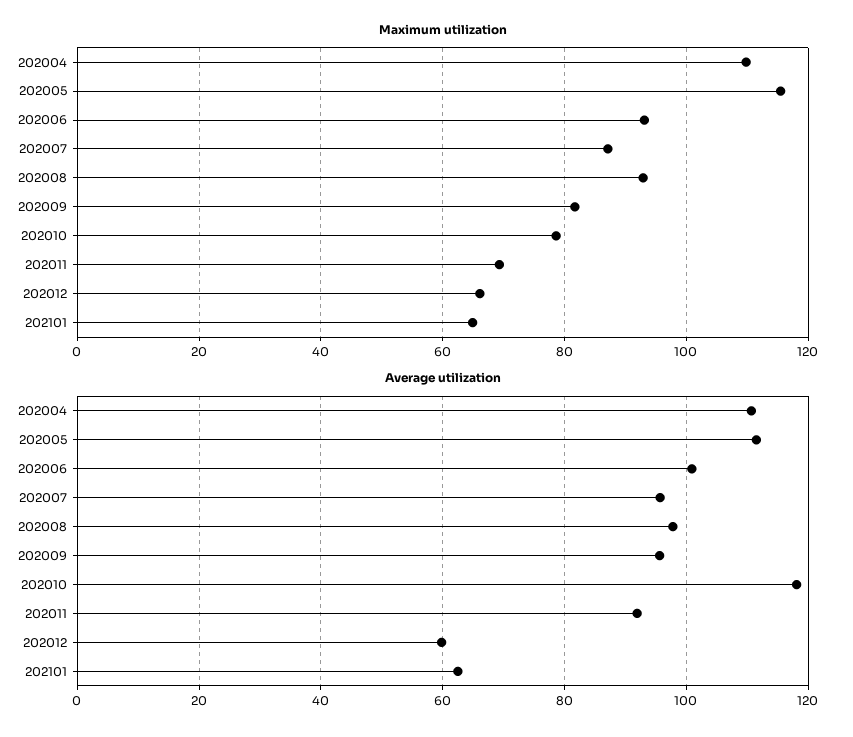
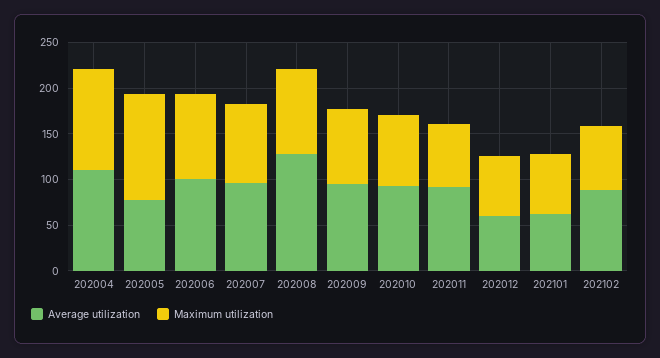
Average utilization, 202005: 112 -> 80
Average utilization, 202008: 98 -> 130
Average utilization, 202010: 118 -> 90
Average utilization, 202102: none -> 90
Maximum utilization, 202102: none -> 70

